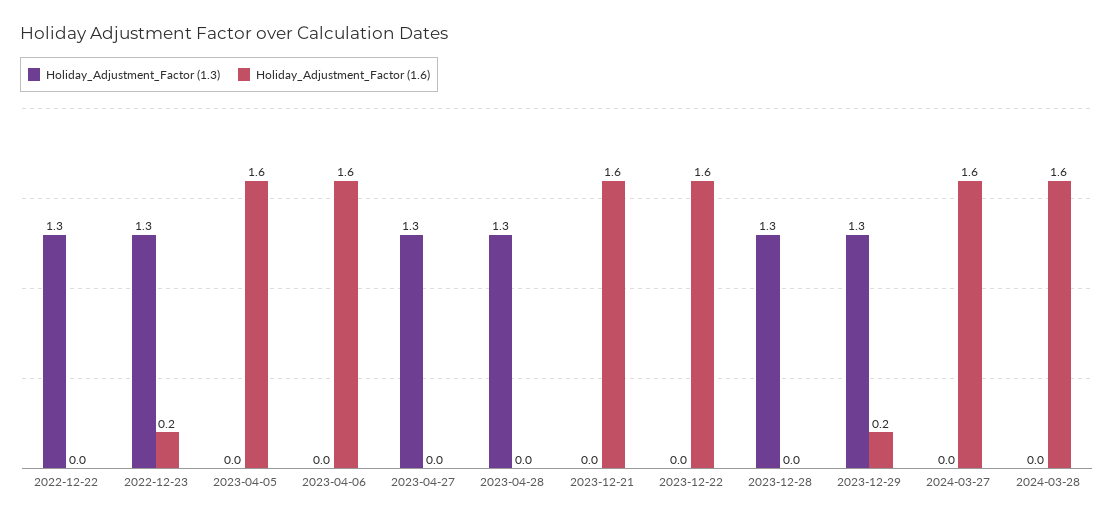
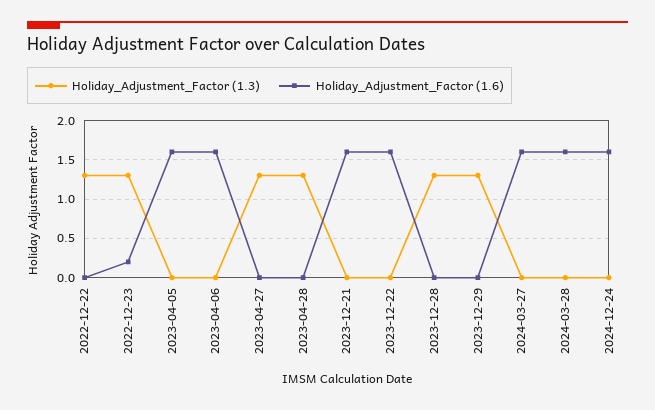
Holiday_Adjustment_Factor (1.6), 2023-12-29: 0.2 -> 0
Holiday_Adjustment_Factor (1.3), 2024-12-24: none -> 0
Holiday_Adjustment_Factor (1.6), 2024-12-24: none -> 1.6

